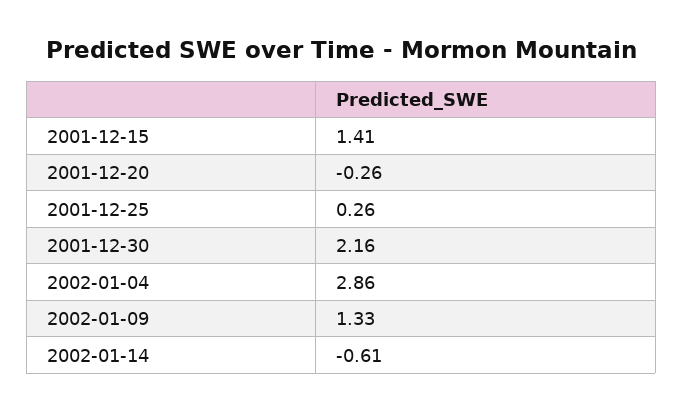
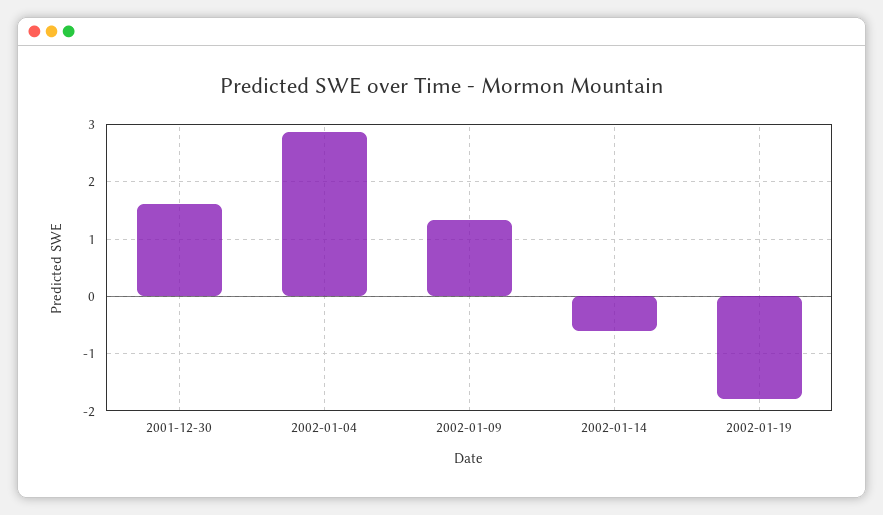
2001-12-15: 1.41 -> none
2001-12-20: -0.26 -> none
2001-12-25: 0.26 -> none
2001-12-30: 2.16 -> 1.6
2002-01-19: none -> -1.8

